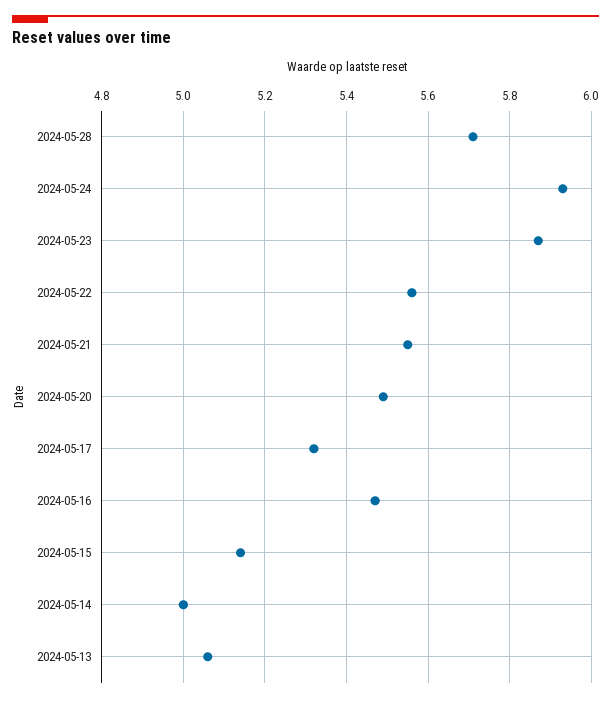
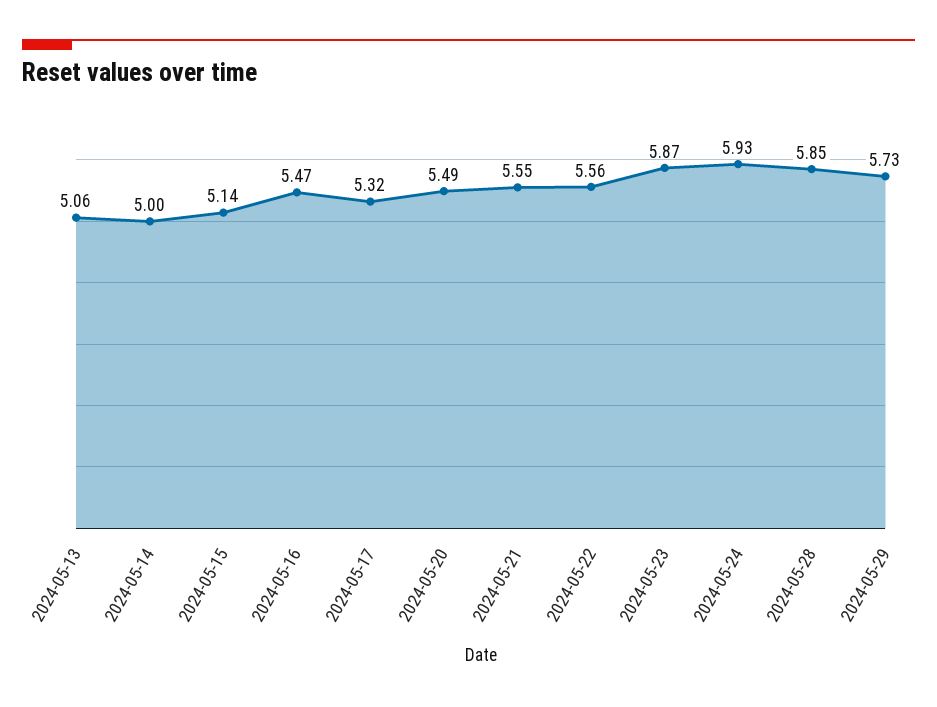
2024-05-28: 5.7 -> 5.85
2024-05-29: none -> 5.73

